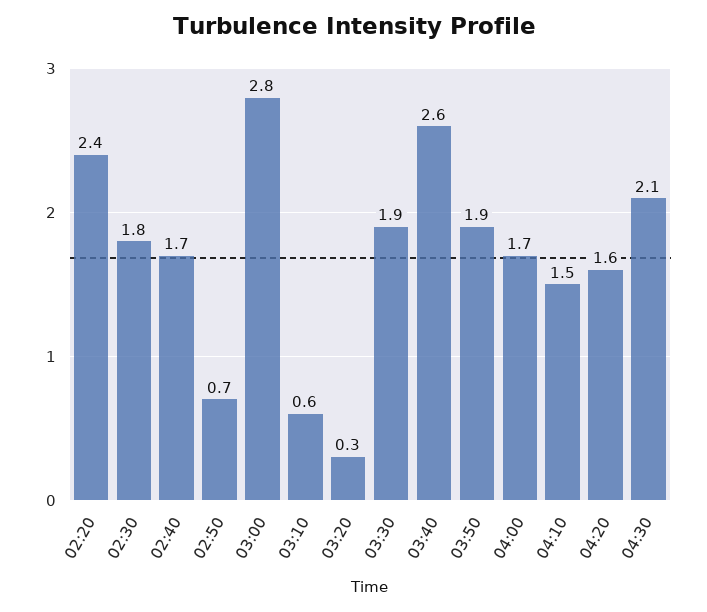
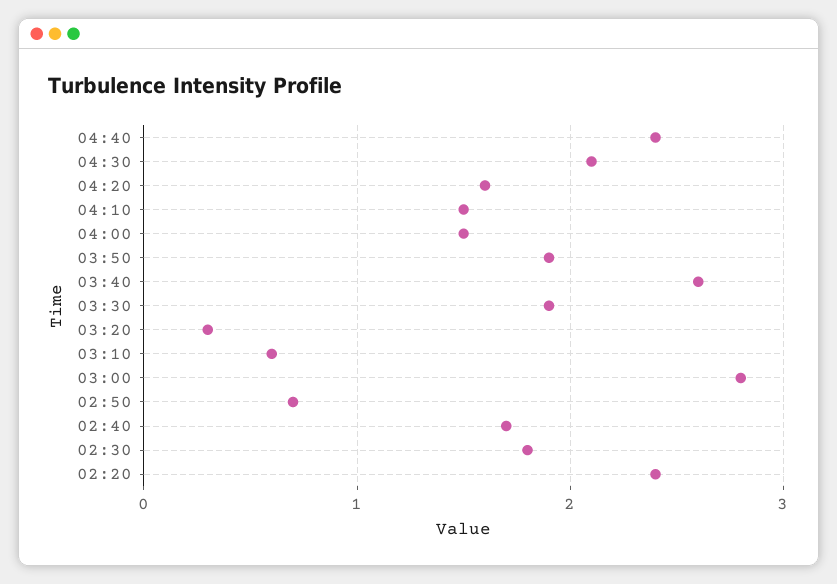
04:00: 1.7 -> 1.5
04:40: none -> 2.4

